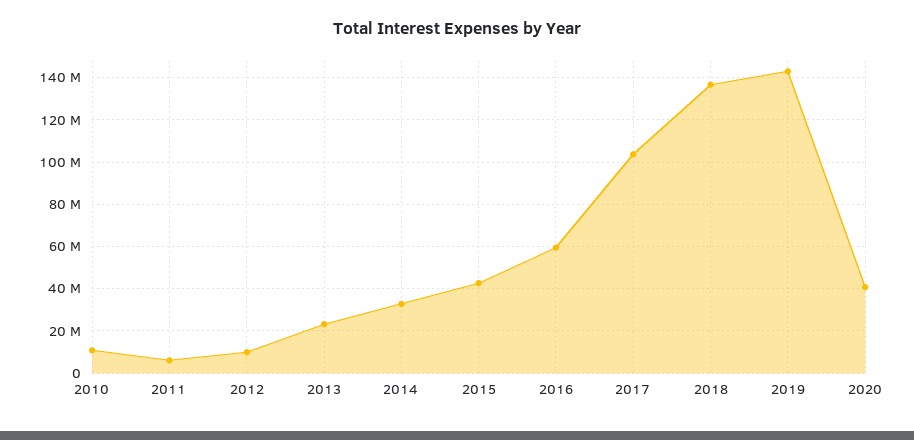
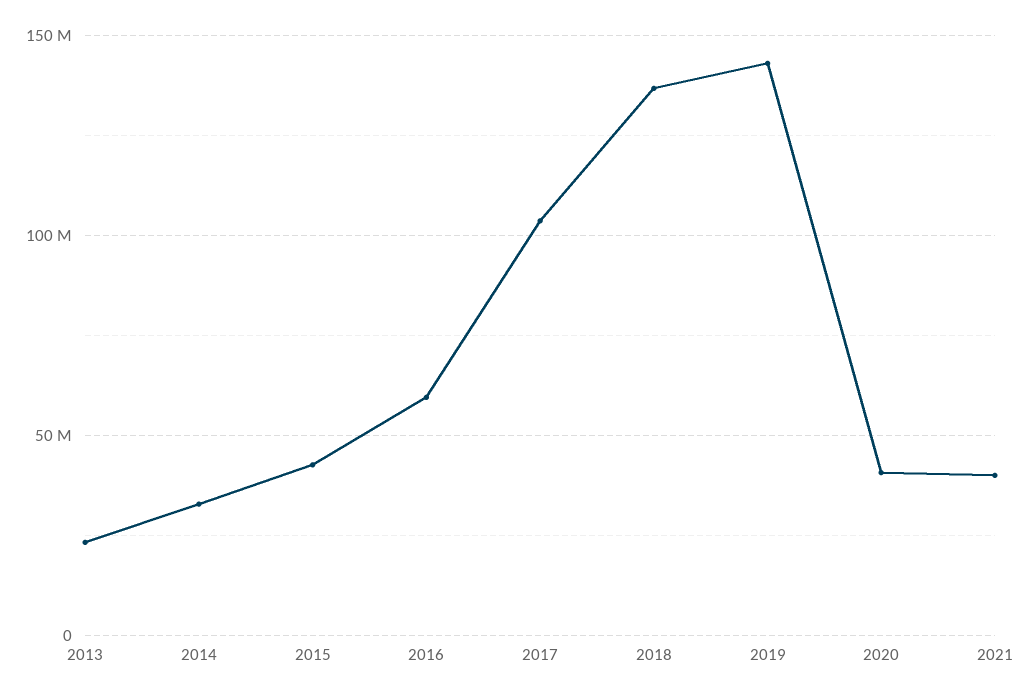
2010: 10000000 -> none
2011: 5000000 -> none
2012: 10000000 -> none
2021: none -> 40000000

